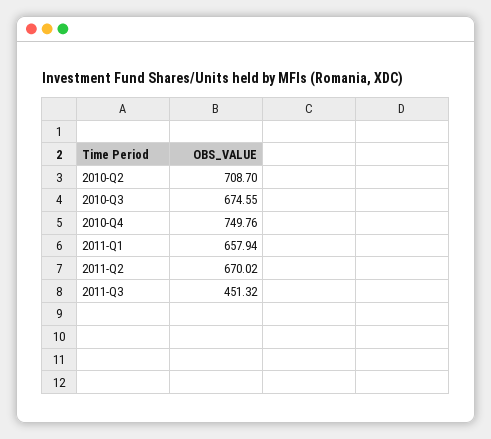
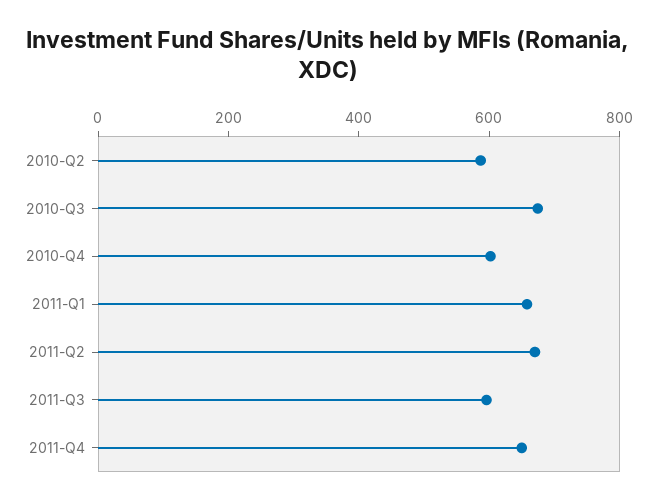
2010-Q2: 708.7 -> 600
2010-Q4: 749.76 -> 600
2011-Q3: 451.32 -> 600
2011-Q4: none -> 650

